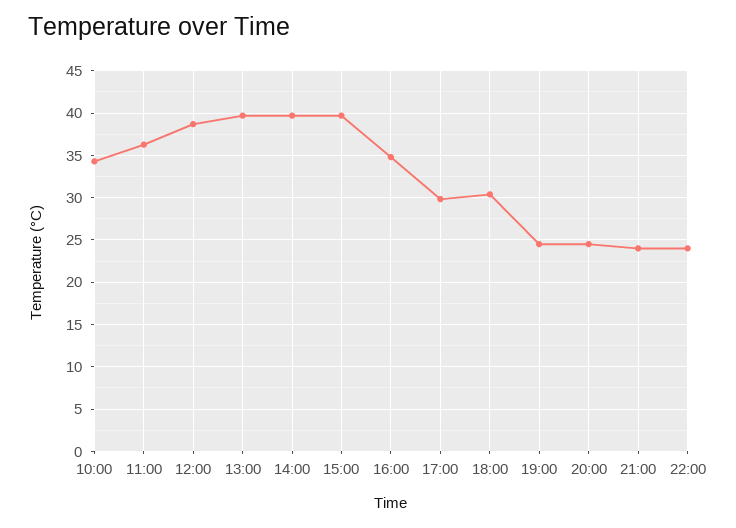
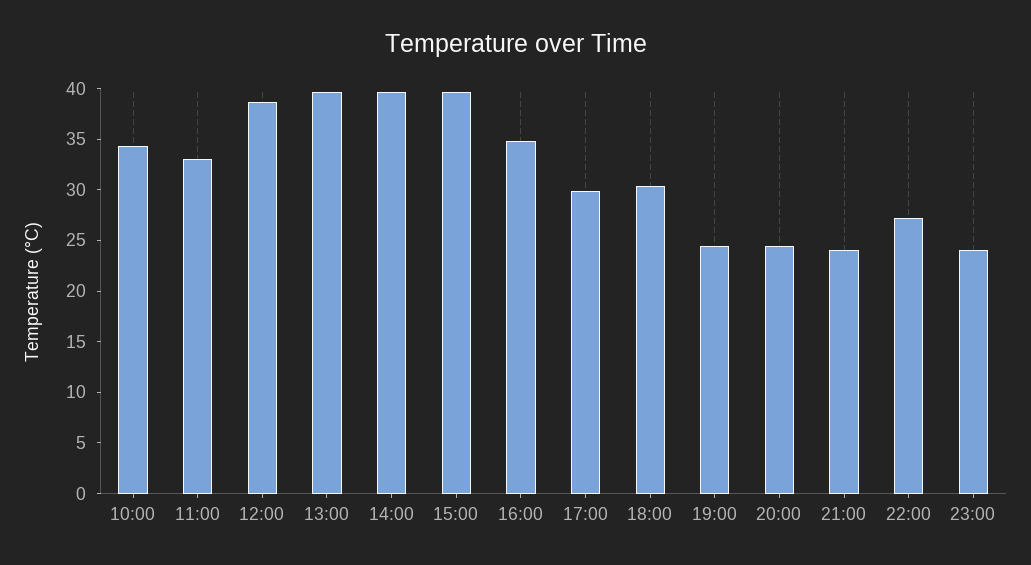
11:00: 36 -> 33
22:00: 24 -> 27
23:00: none -> 24

